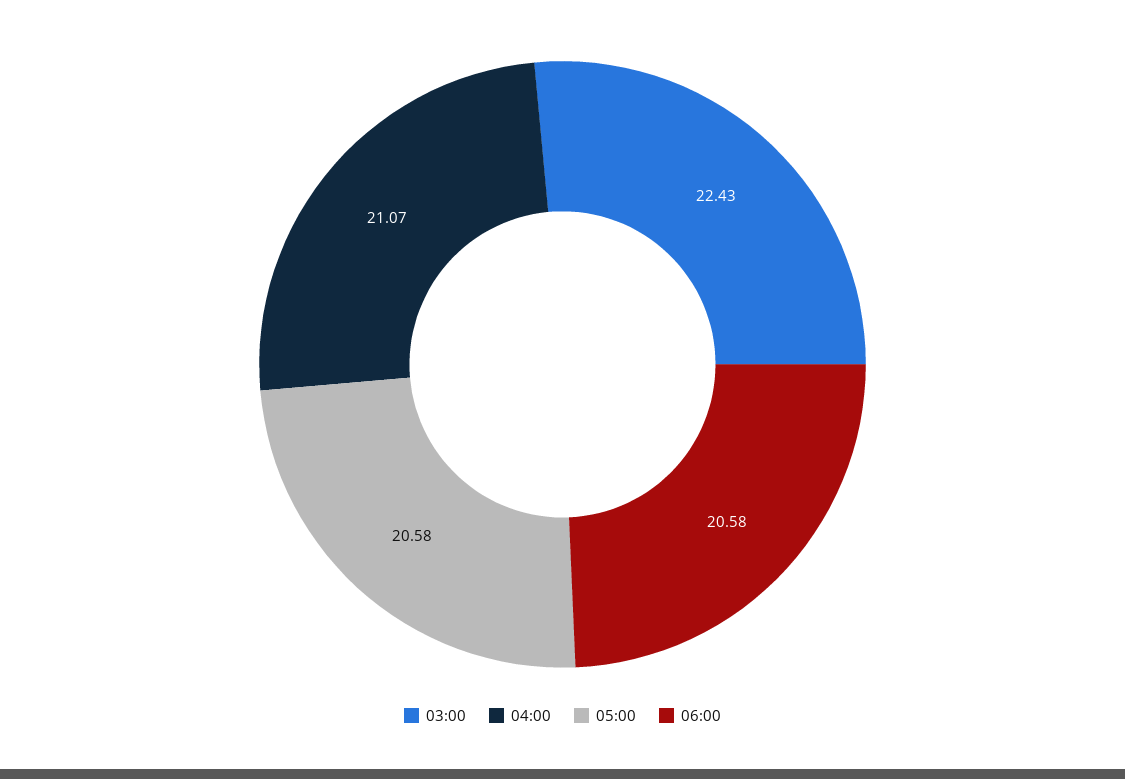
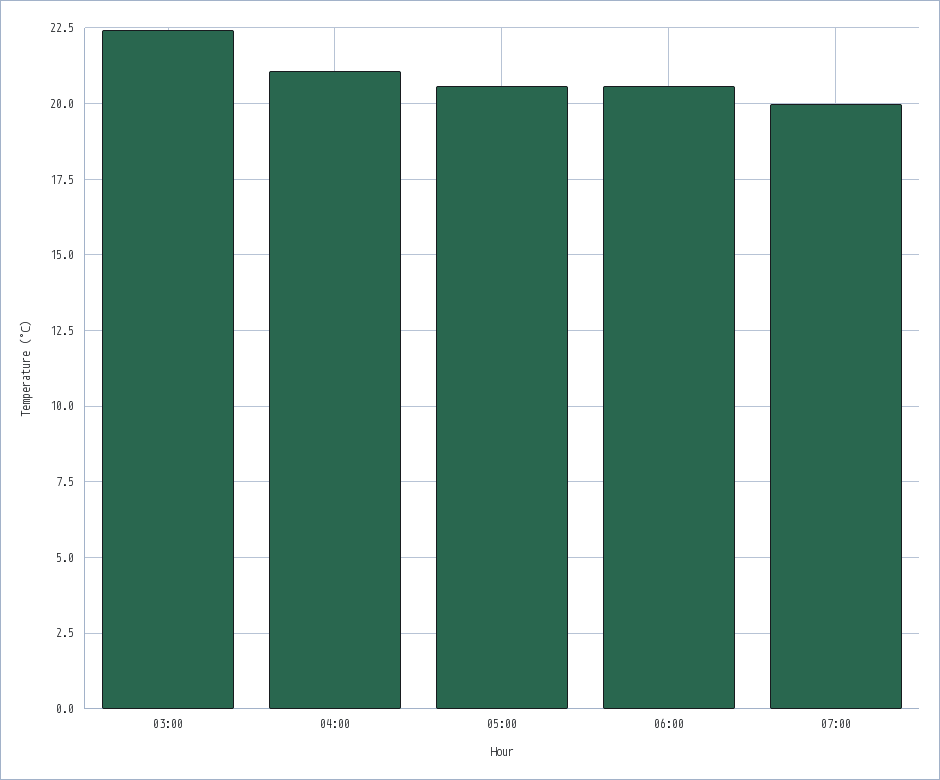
07:00: none -> 20

